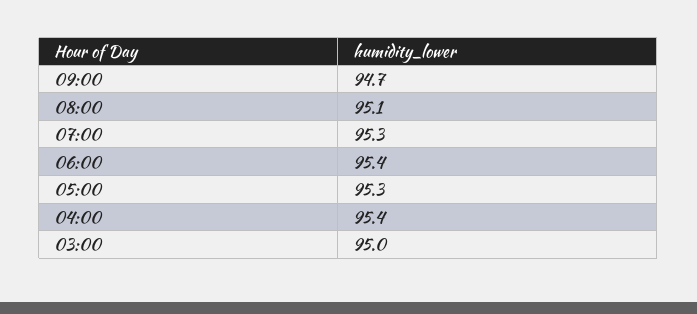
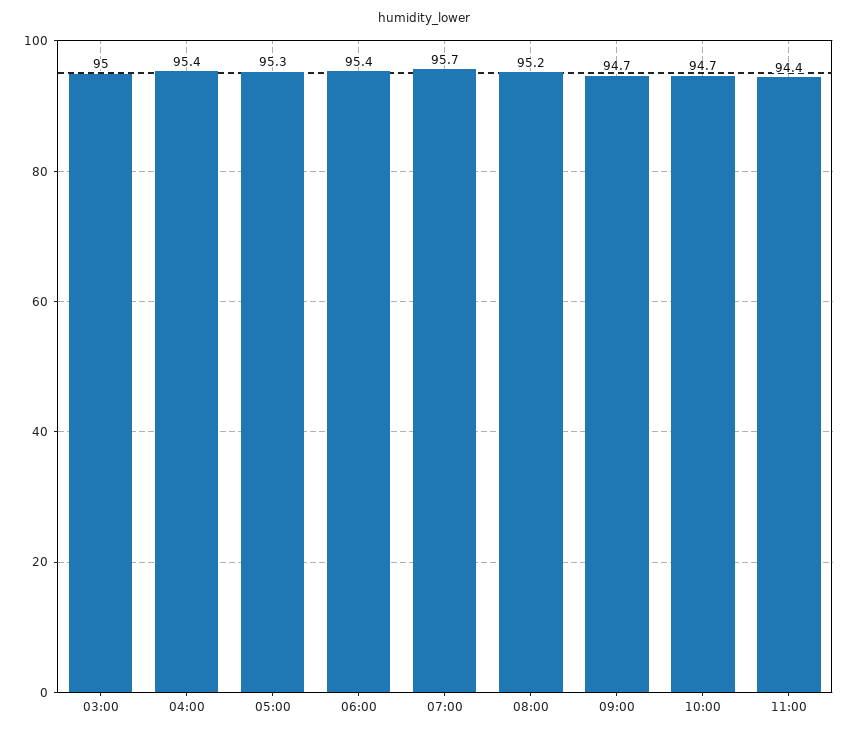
08:00: 95.1 -> 95.2
07:00: 95.3 -> 95.7
10:00: none -> 94.7
11:00: none -> 94.4

